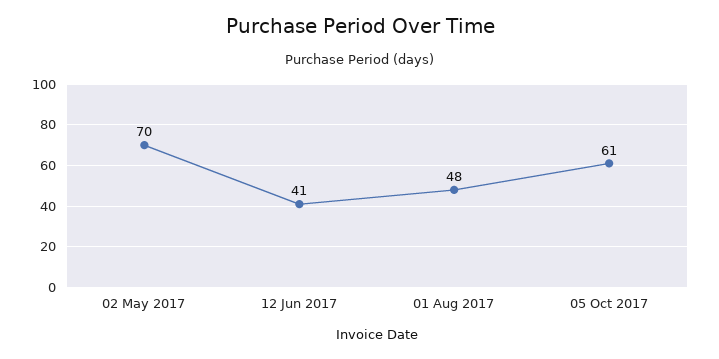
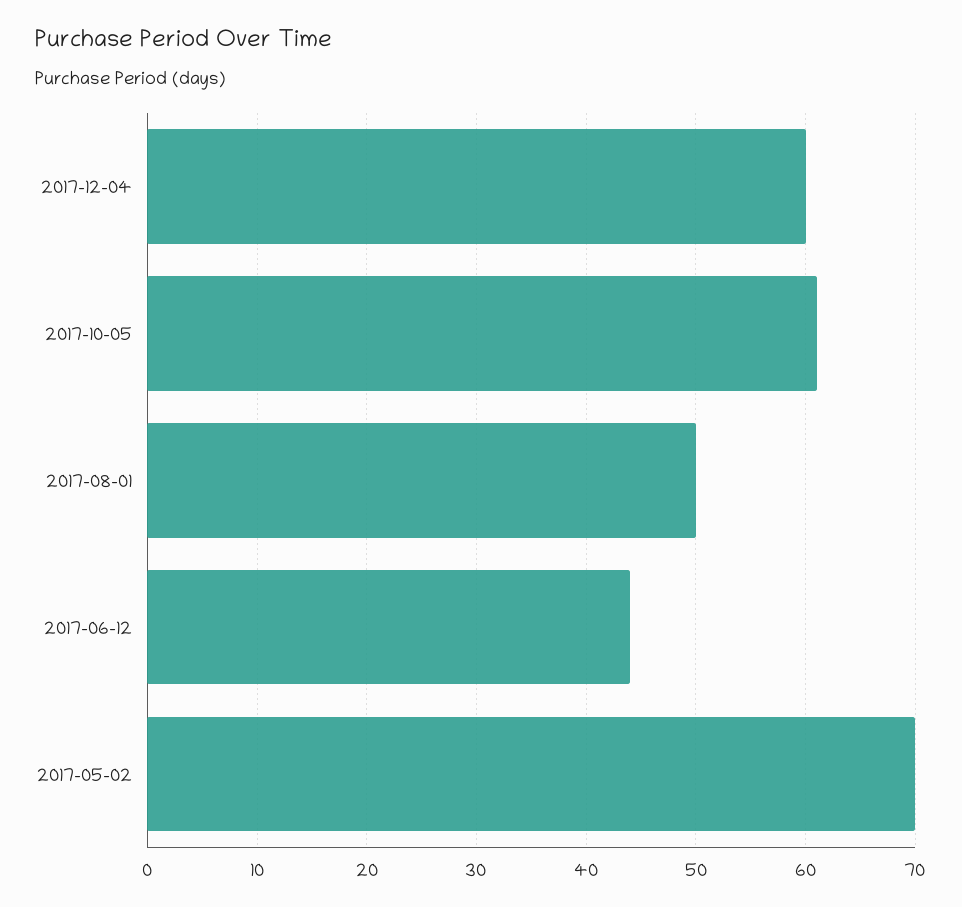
12 Jun 2017: 41 -> 44
01 Aug 2017: 48 -> 50
2017-12-04: none -> 60

